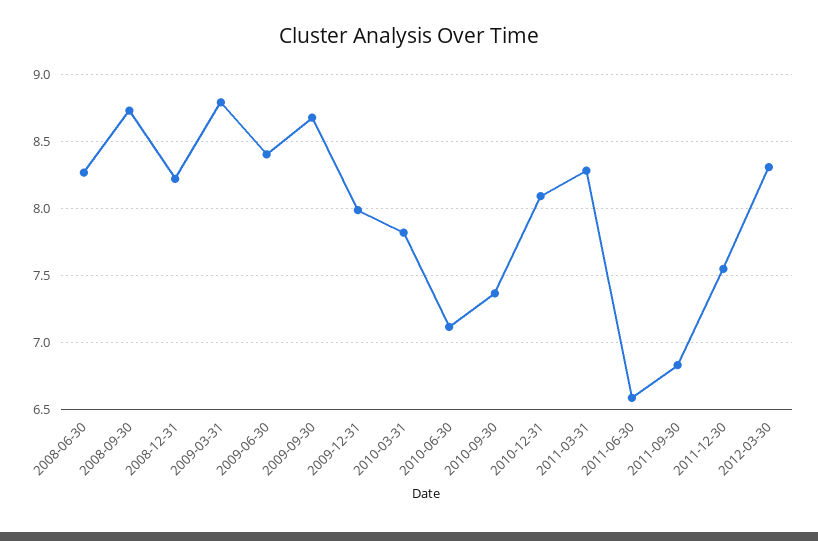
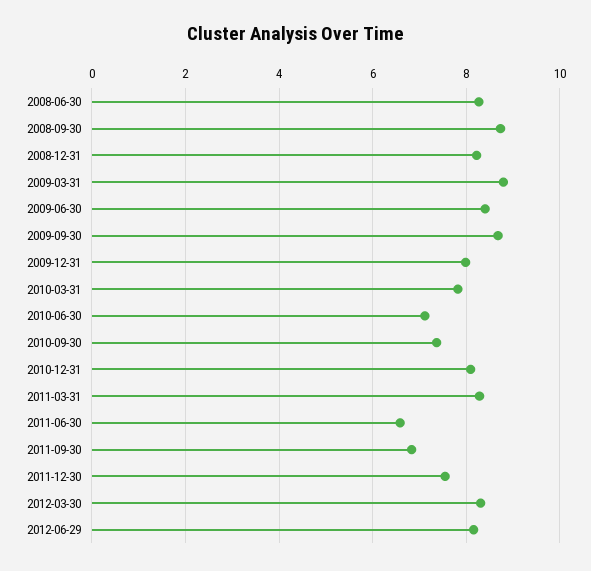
2012-06-29: none -> 8.2

